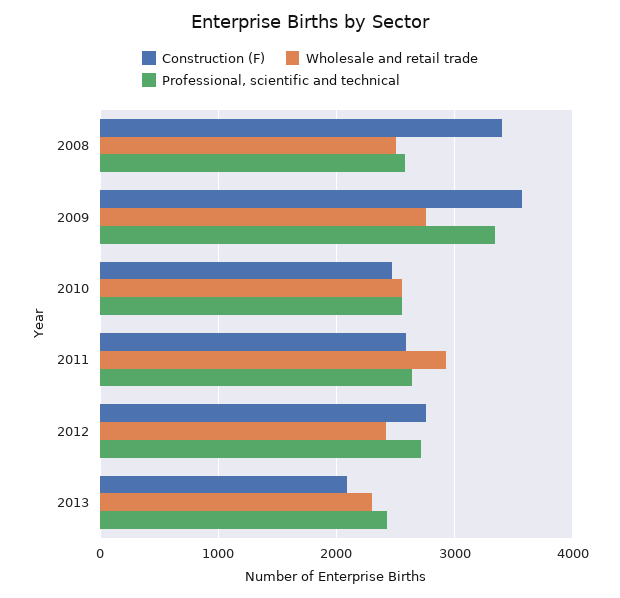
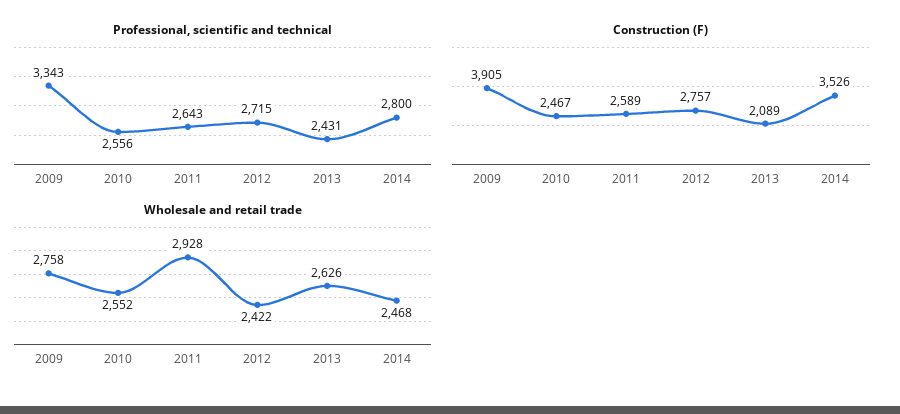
Construction (F), 2008: 3400 -> none
Wholesale and retail trade, 2008: 2500 -> none
Professional, scientific and technical, 2008: 2600 -> none
Construction (F), 2009: 3600 -> 3905
Wholesale and retail trade, 2013: 2300 -> 2626
Professional, scientific and technical, 2014: none -> 2800
Construction (F), 2014: none -> 3526
Wholesale and retail trade, 2014: none -> 2468

